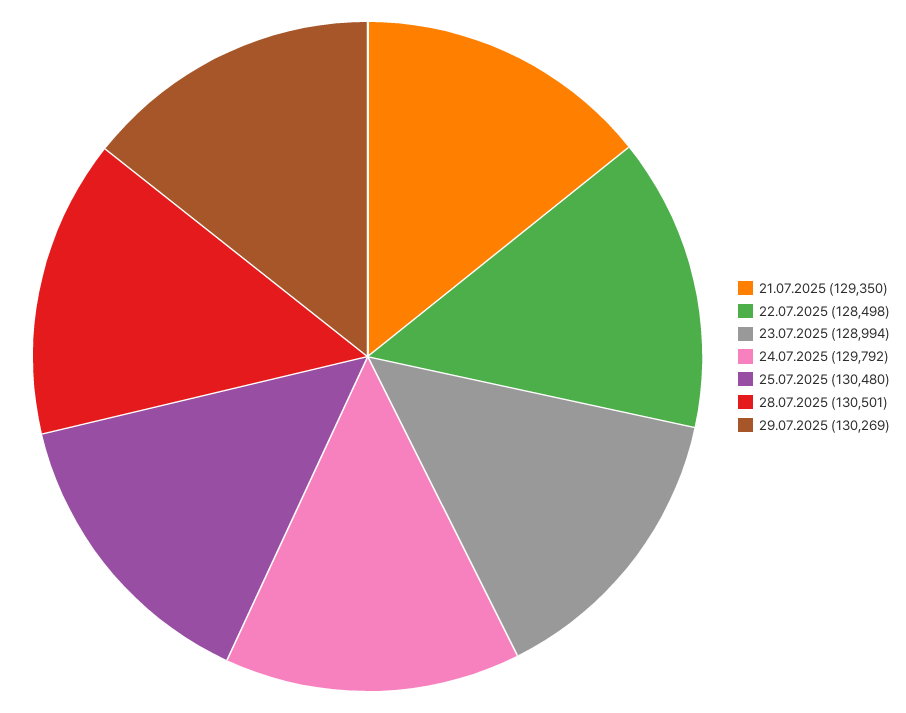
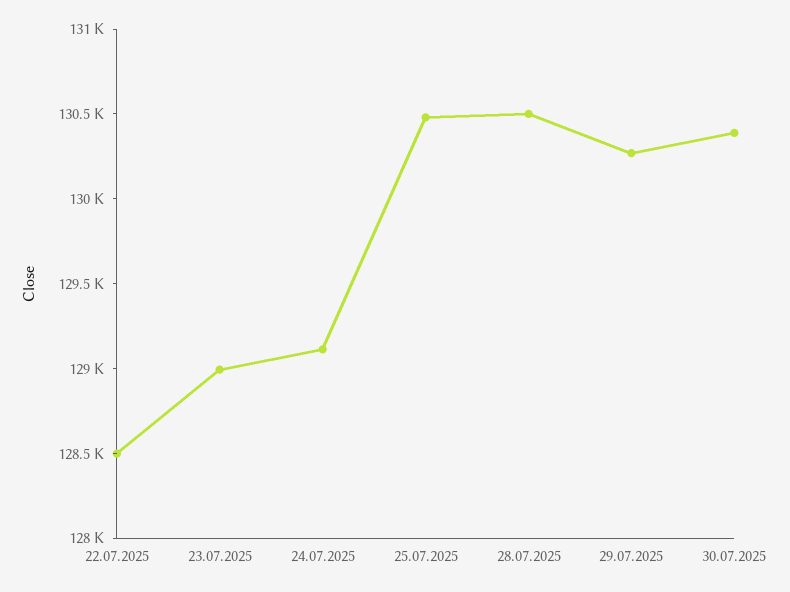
21.07.2025: 129350 -> none
24.07.2025: 129792 -> 129100
30.07.2025: none -> 130400

